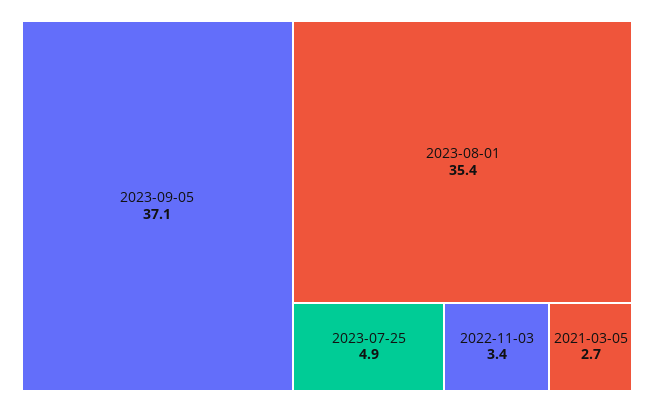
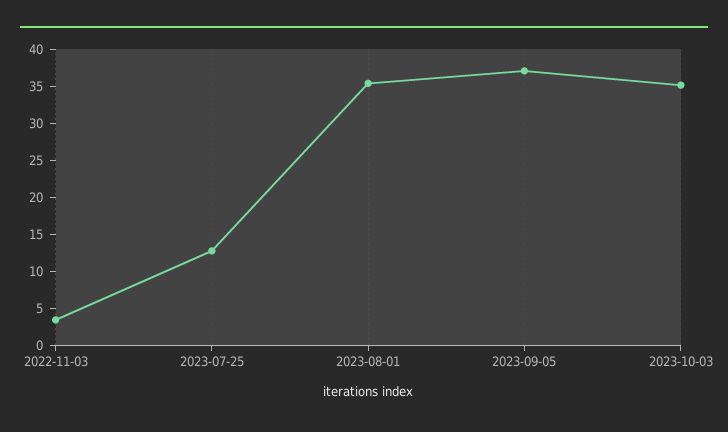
2023-07-25: 4.9 -> 12.5
2021-03-05: 2.7 -> none
2023-10-03: none -> 35

